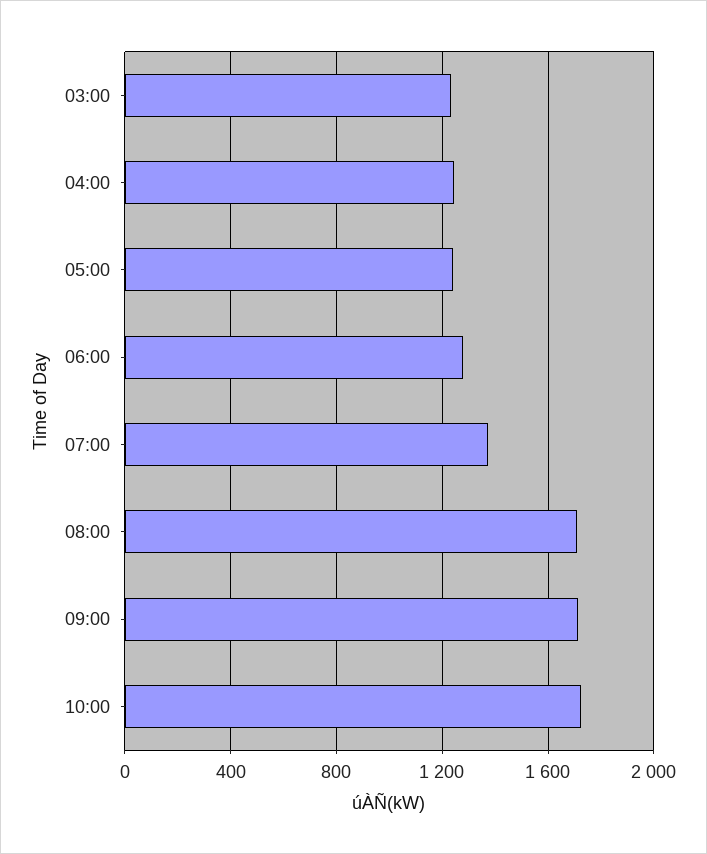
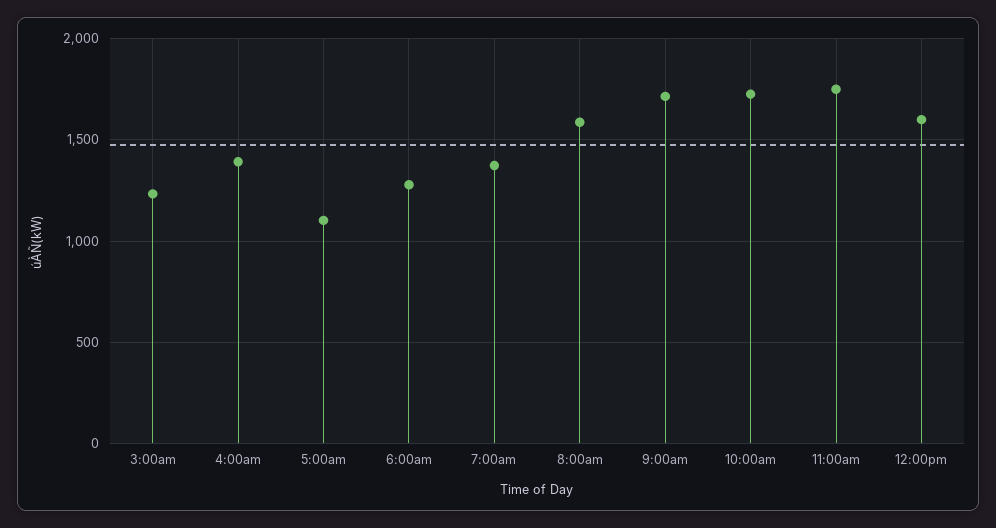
04:00: 1250 -> 1400
05:00: 1250 -> 1100
08:00: 1700 -> 1600
11:00am: none -> 1750
12:00pm: none -> 1600

